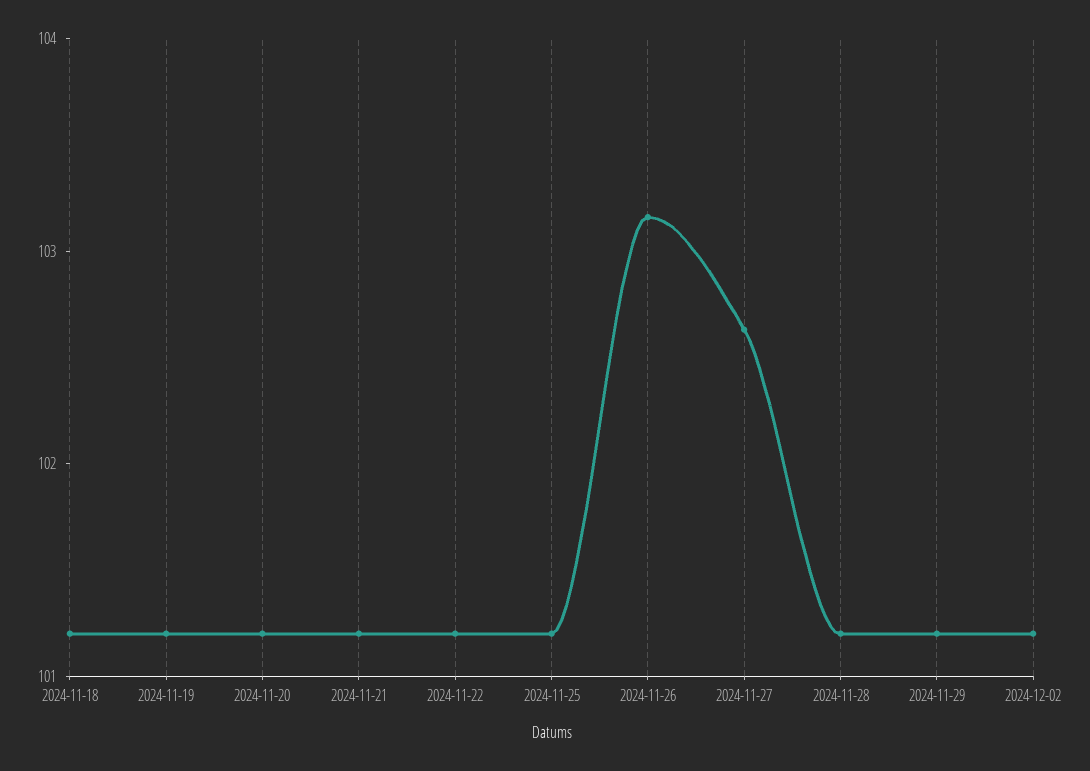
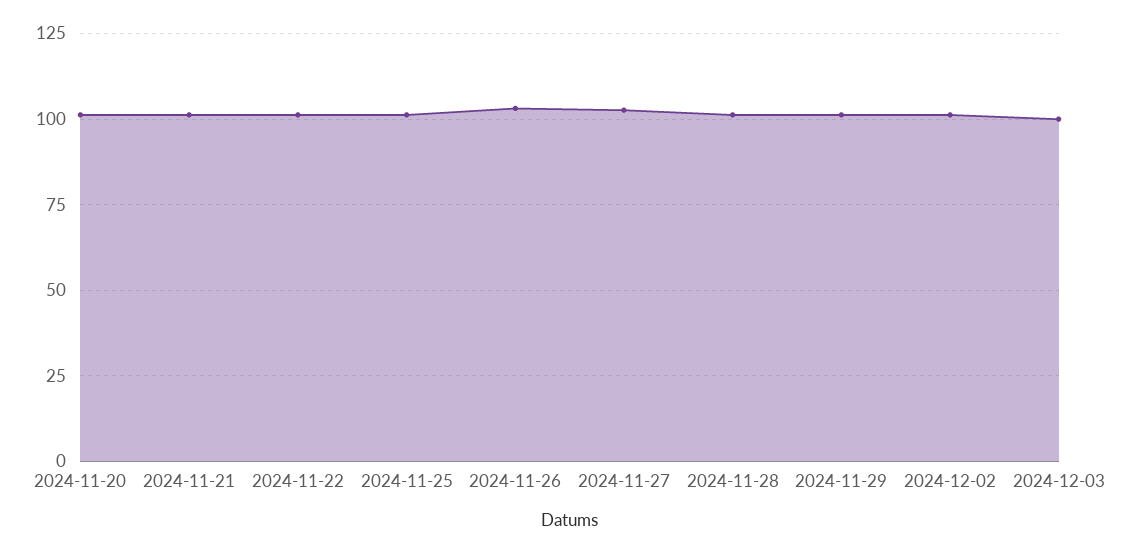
2024-11-18: 101.2 -> none
2024-11-19: 101.2 -> none
2024-12-03: none -> 100

